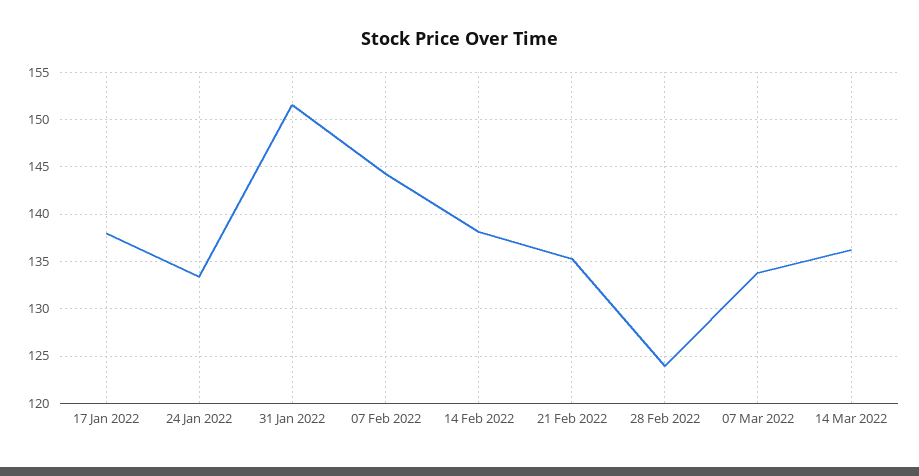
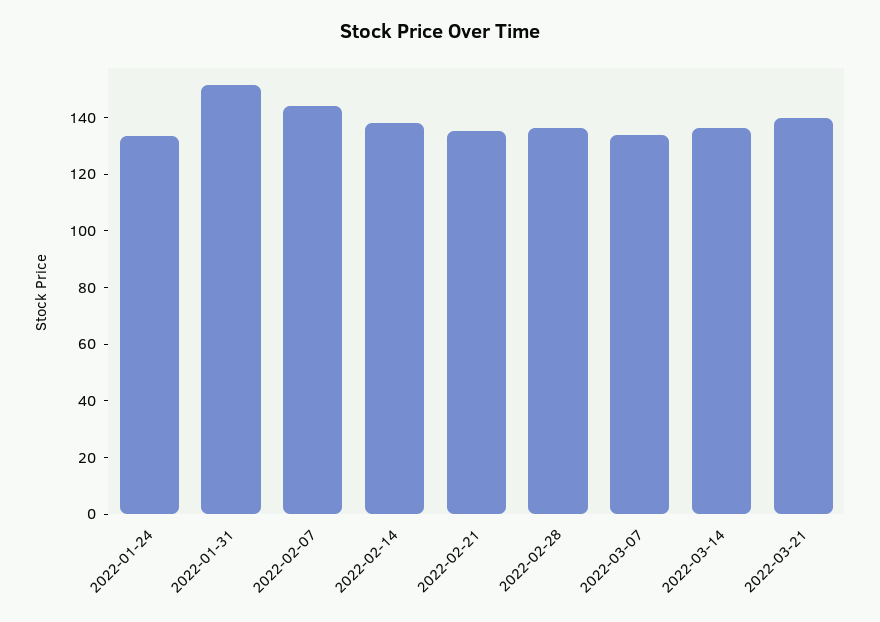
17 Jan 2022: 138 -> none
28 Feb 2022: 124 -> 135
2022-03-21: none -> 140

